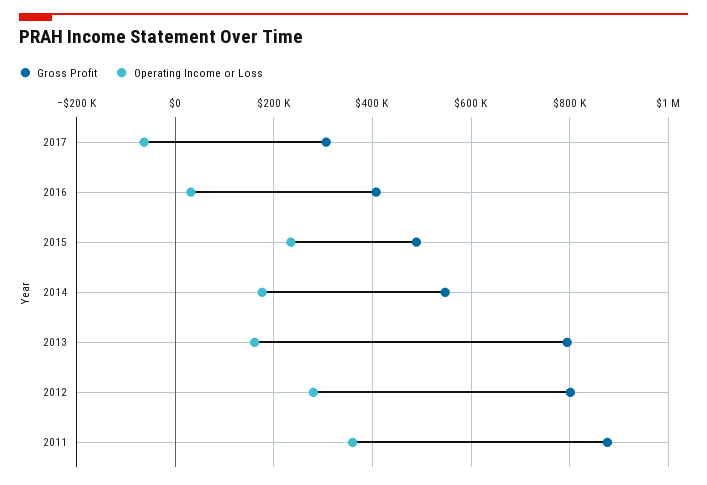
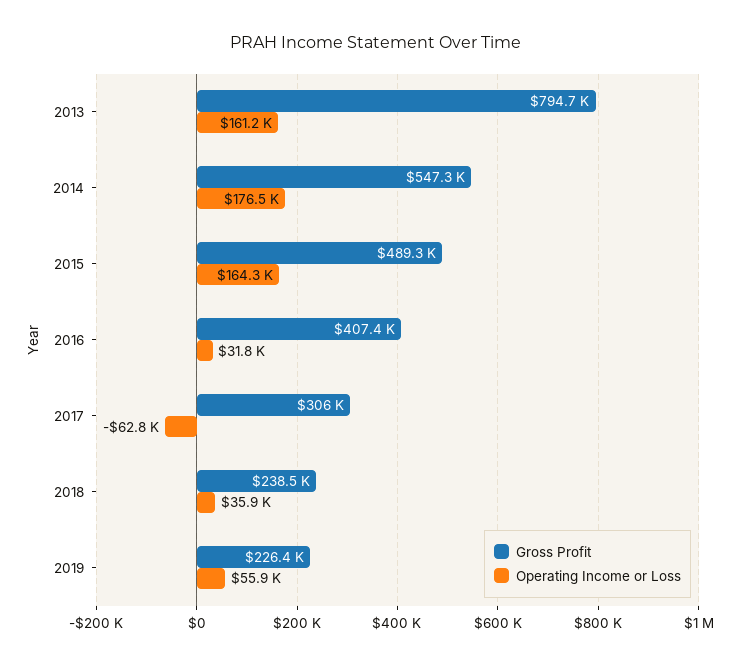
Operating Income or Loss, 2015: 240000 -> 164300
Gross Profit, 2012: 800000 -> none
Operating Income or Loss, 2012: 280000 -> none
Gross Profit, 2011: 880000 -> none
Operating Income or Loss, 2011: 360000 -> none
Gross Profit, 2018: none -> 238500
Operating Income or Loss, 2018: none -> 35900
Gross Profit, 2019: none -> 226400
Operating Income or Loss, 2019: none -> 55900

